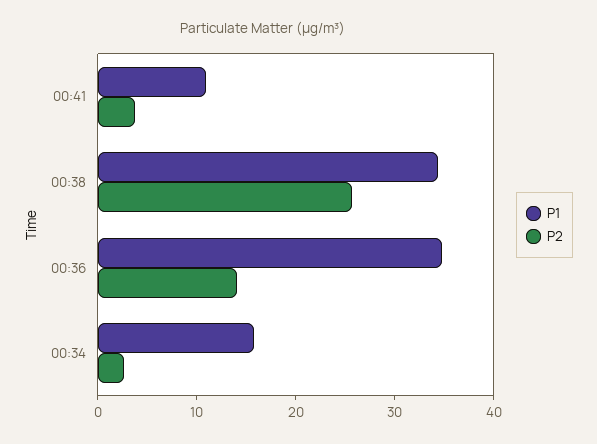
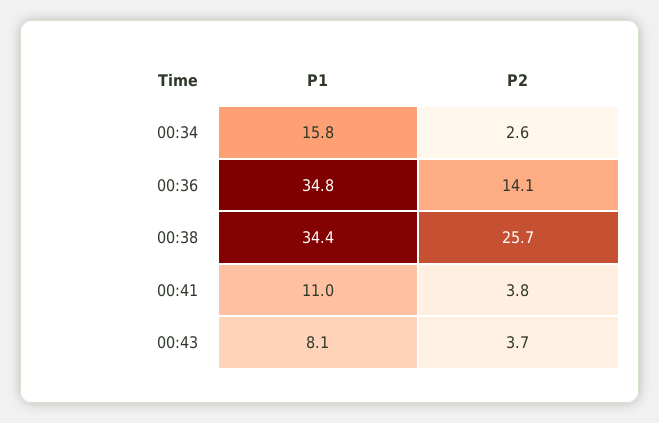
P1, 00:43: none -> 8.1
P2, 00:43: none -> 3.7

